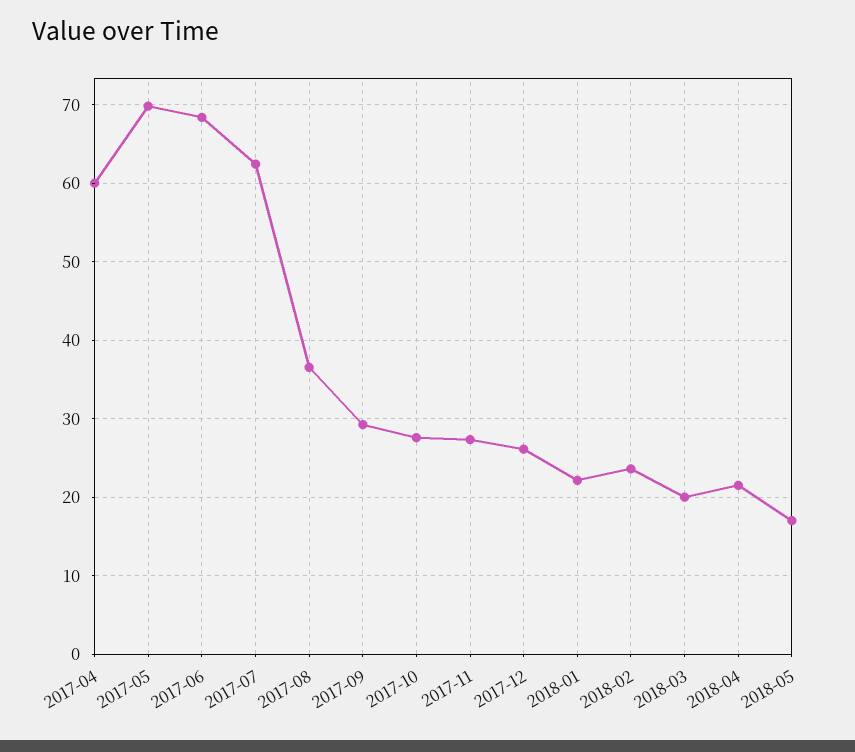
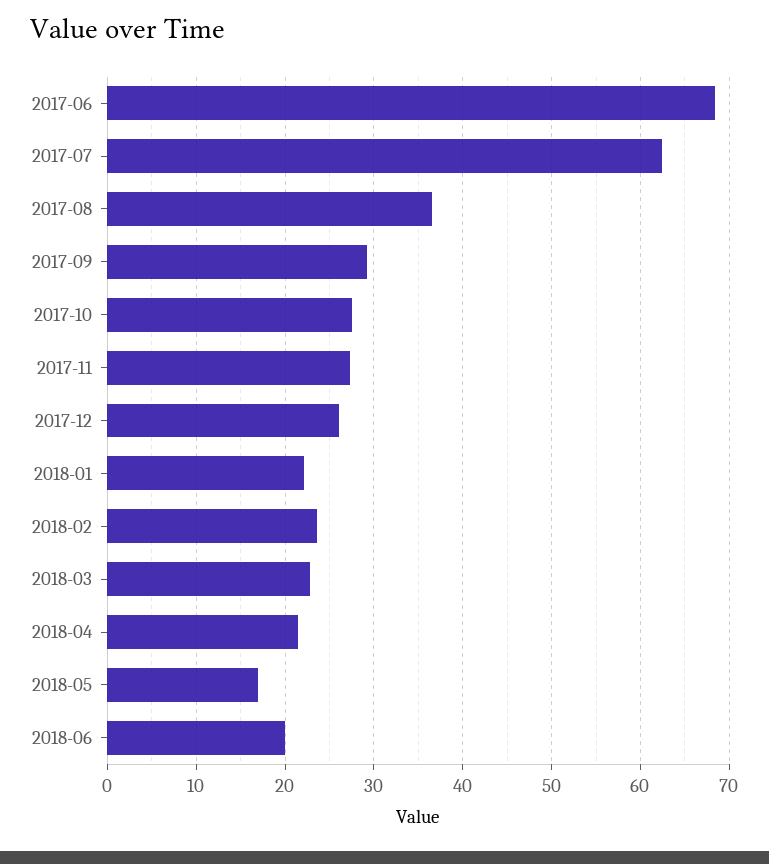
2017-04: 60 -> none
2017-05: 70 -> none
2018-03: 20 -> 23
2018-06: none -> 20

